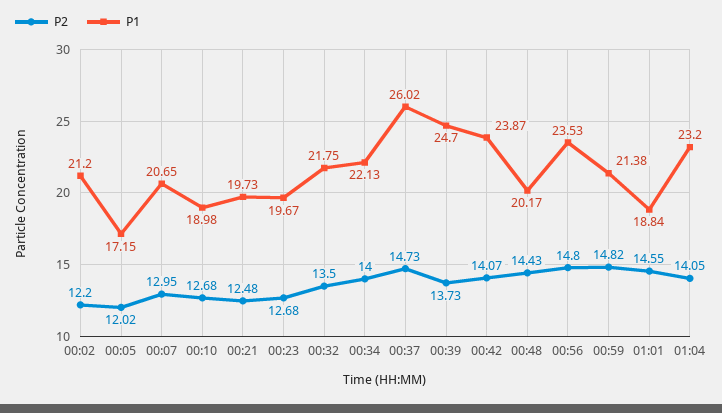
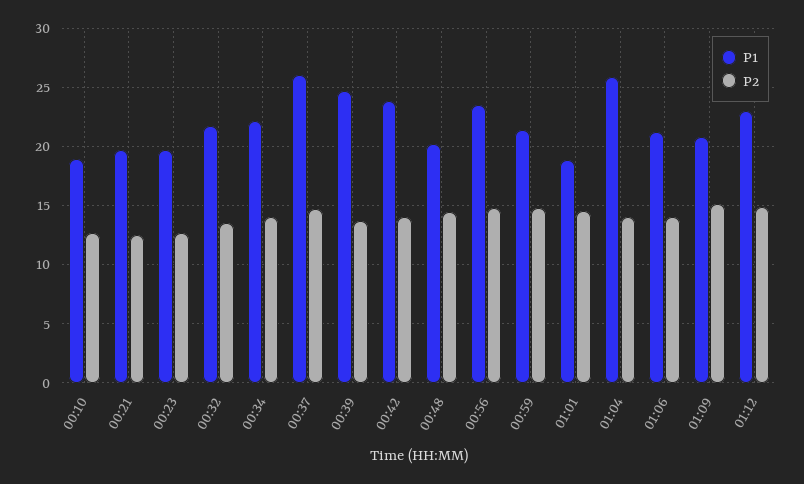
P2, 00:02: 12.2 -> none
P1, 00:02: 21.2 -> none
P2, 00:05: 12.02 -> none
P1, 00:05: 17.15 -> none
P2, 00:07: 12.95 -> none
P1, 00:07: 20.65 -> none
P1, 01:04: 23.2 -> 26
P1, 01:06: none -> 21
P2, 01:06: none -> 14
P1, 01:09: none -> 21
P2, 01:09: none -> 15
P1, 01:12: none -> 23
P2, 01:12: none -> 15

